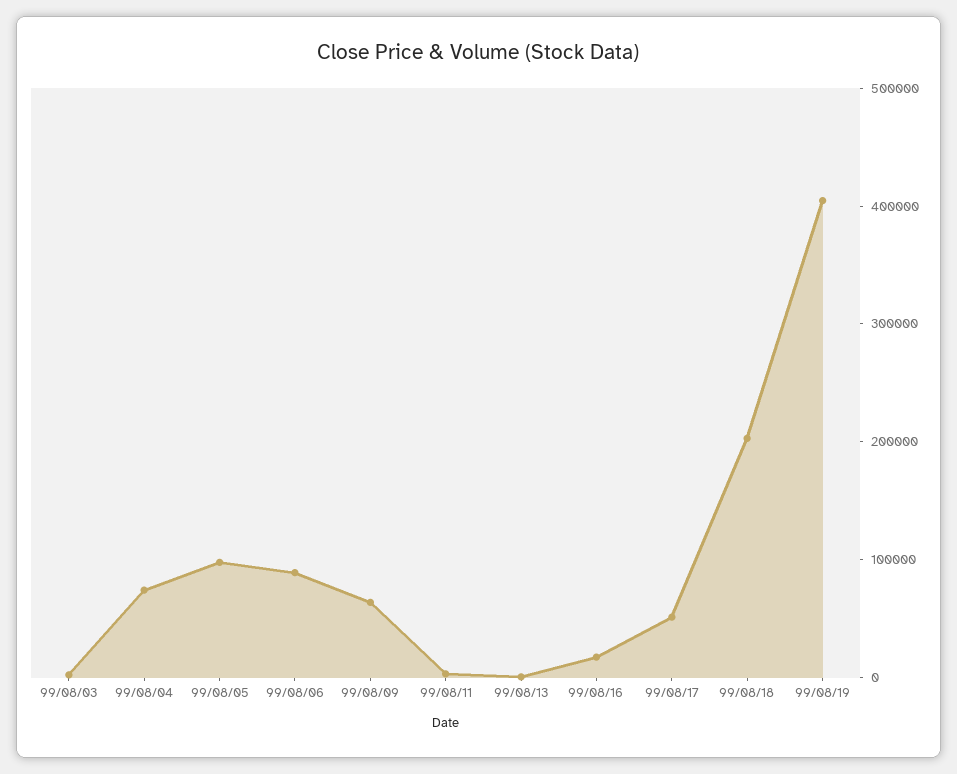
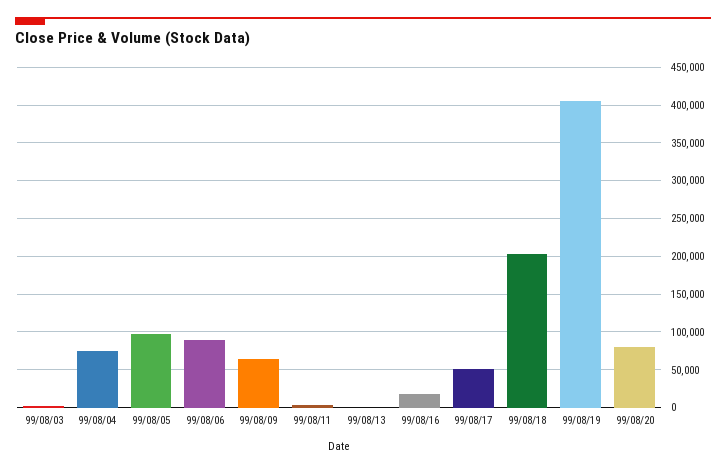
99/08/20: none -> 80000

